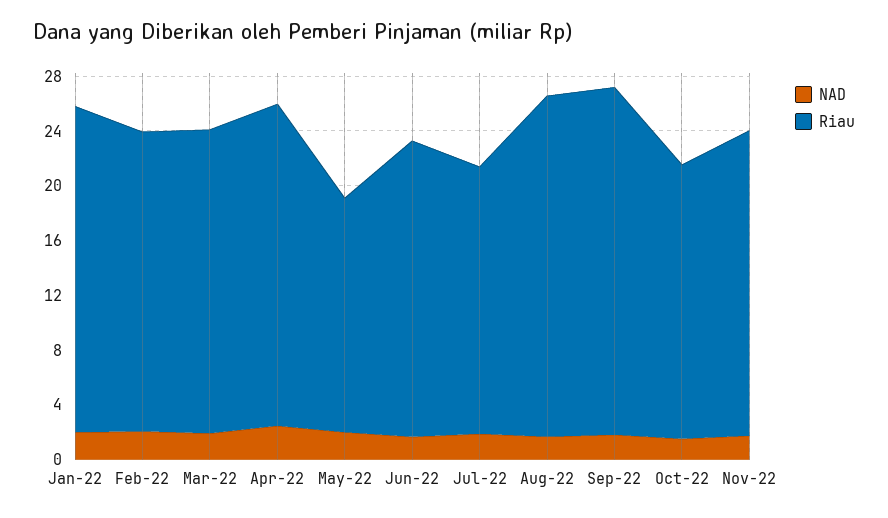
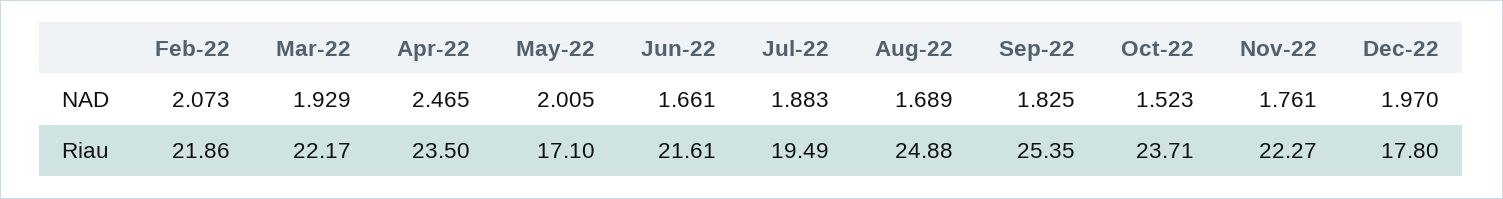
NAD, Jan-22: 2 -> none
Riau, Jan-22: 24 -> none
Riau, Oct-22: 20 -> 23.71
NAD, Dec-22: none -> 1.97
Riau, Dec-22: none -> 17.8

